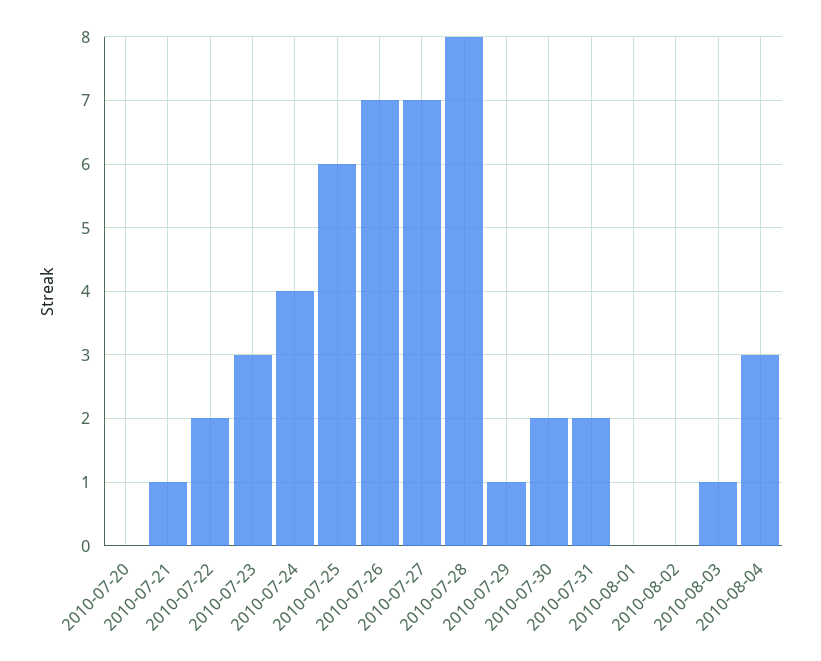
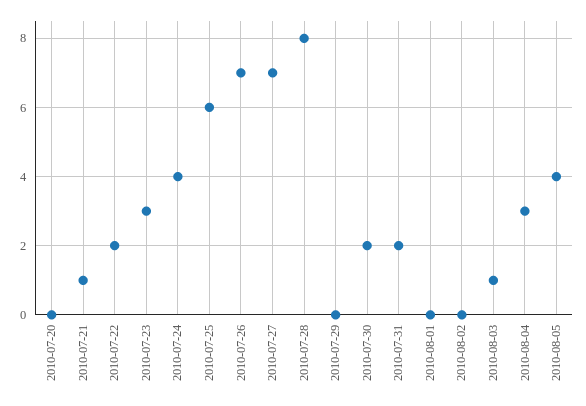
2010-07-29: 1 -> 0
2010-08-05: none -> 4

